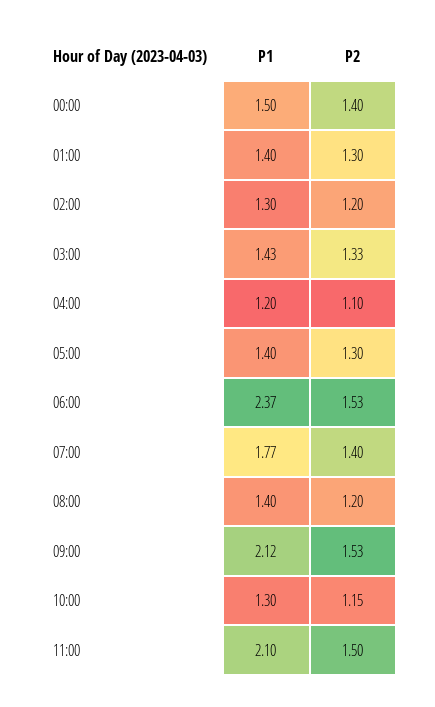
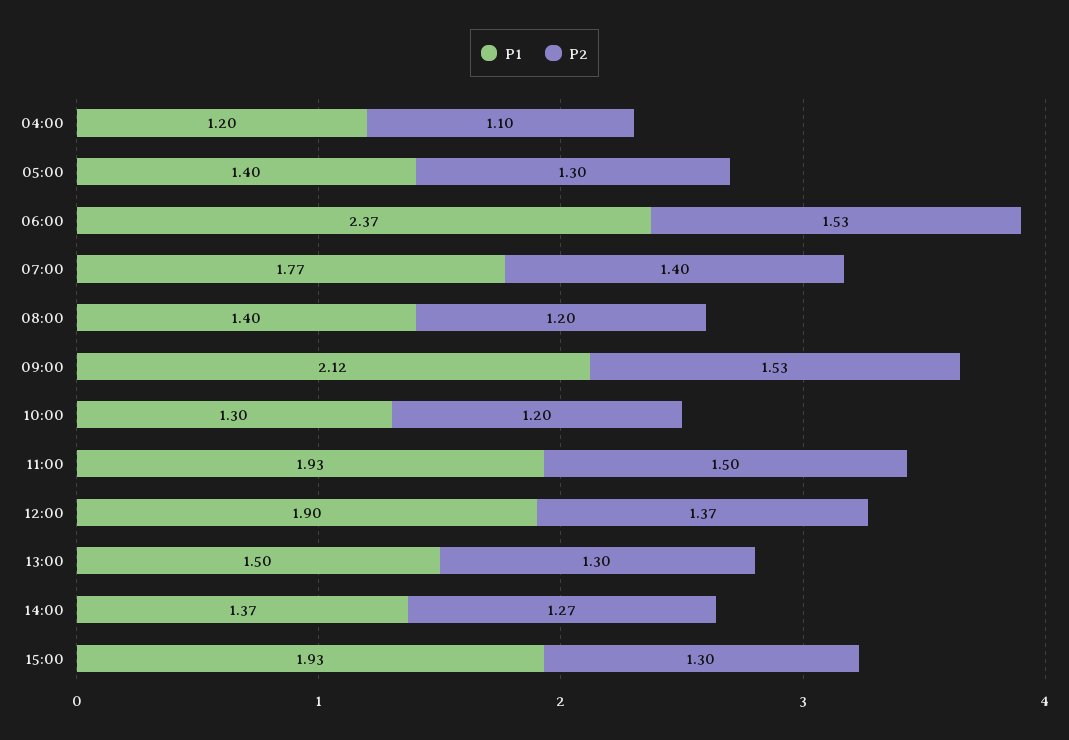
P1, 00:00: 1.5 -> none
P2, 00:00: 1.4 -> none
P1, 01:00: 1.4 -> none
P2, 01:00: 1.3 -> none
P1, 02:00: 1.3 -> none
P2, 02:00: 1.2 -> none
P1, 03:00: 1.43 -> none
P2, 03:00: 1.33 -> none
P2, 10:00: 1.15 -> 1.2
P1, 11:00: 2.1 -> 1.93
P1, 12:00: none -> 1.9
P2, 12:00: none -> 1.37
P1, 13:00: none -> 1.5
P2, 13:00: none -> 1.3
P1, 14:00: none -> 1.37
P2, 14:00: none -> 1.27
P1, 15:00: none -> 1.93
P2, 15:00: none -> 1.3

